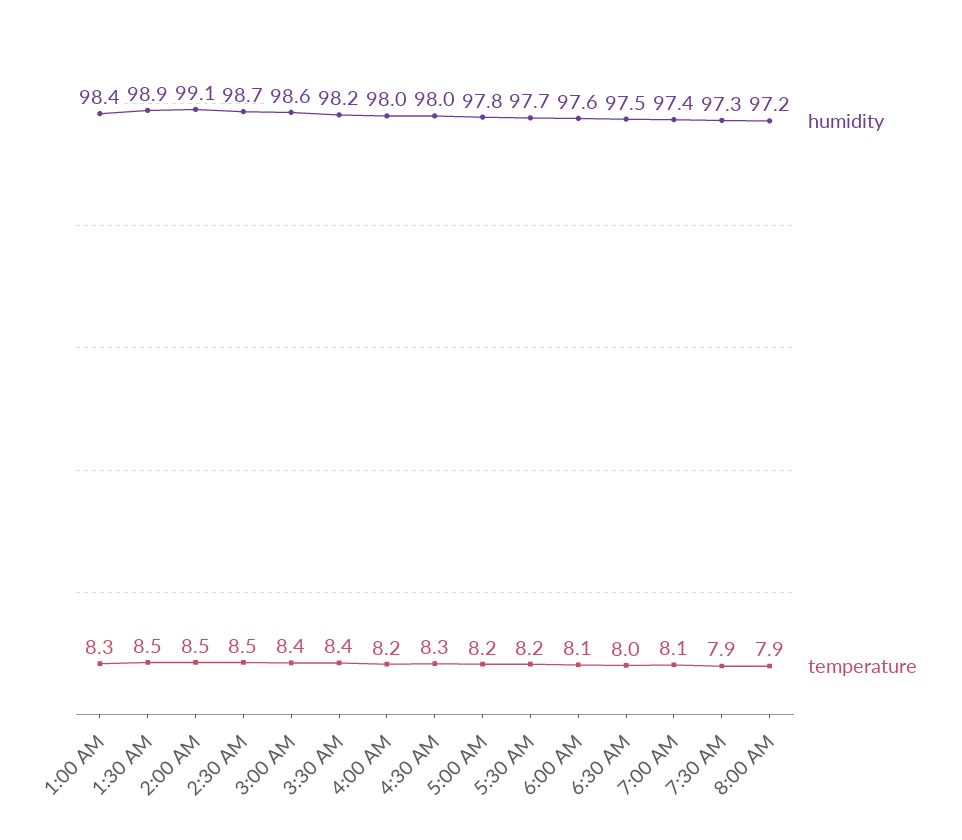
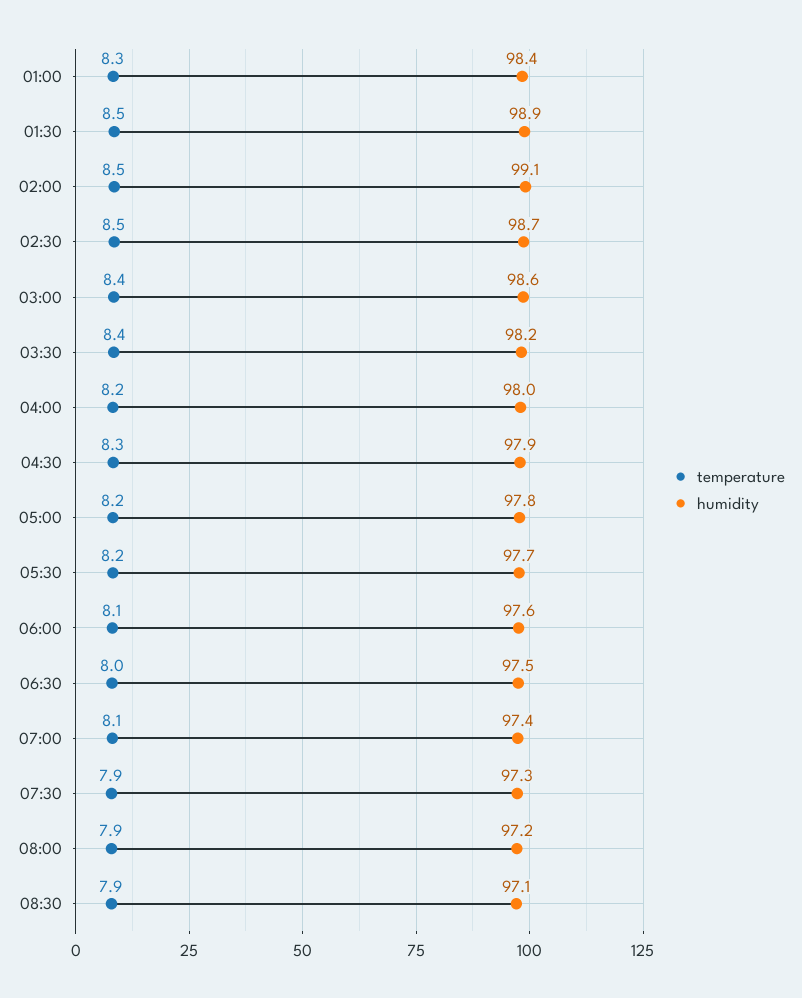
humidity, 4:30 AM: 98 -> 97.9
temperature, 08:30: none -> 7.9
humidity, 08:30: none -> 97.1

